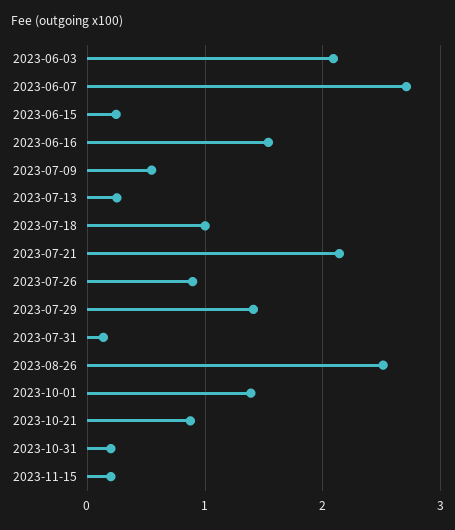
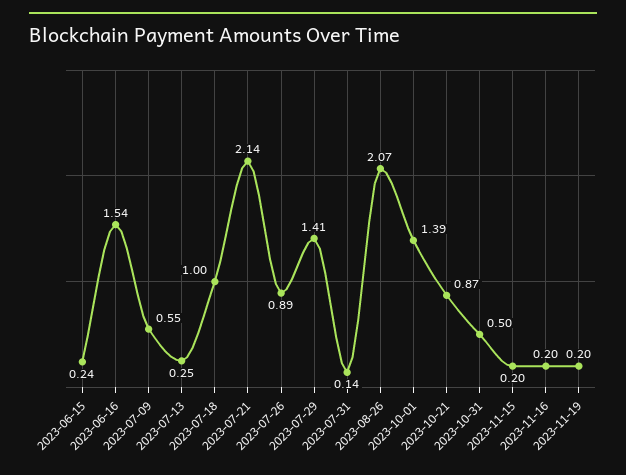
2023-06-03: 2.1 -> none
2023-06-07: 2.7 -> none
2023-08-26: 2.5 -> 2.07
2023-10-31: 0.2 -> 0.5
2023-11-16: none -> 0.2
2023-11-19: none -> 0.2

